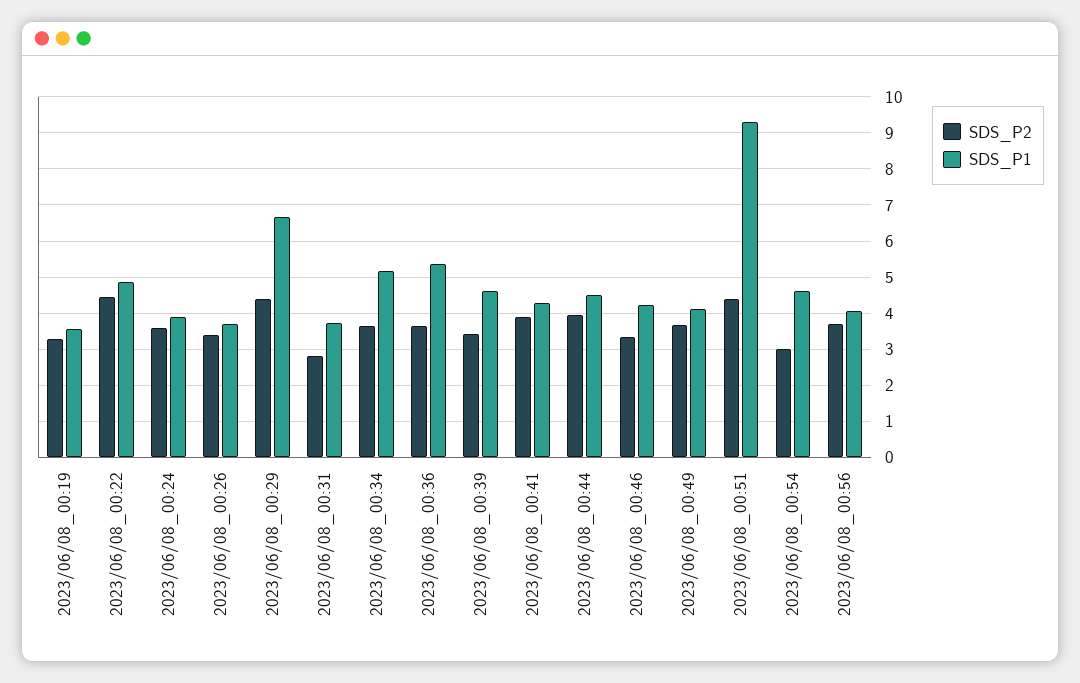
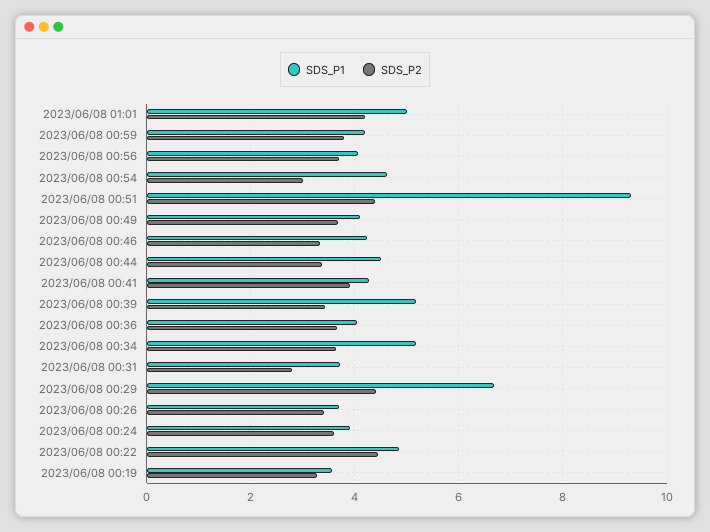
SDS_P1, 2023/06/08_00:36: 5.4 -> 4
SDS_P1, 2023/06/08_00:39: 4.6 -> 5.2
SDS_P2, 2023/06/08_00:44: 4 -> 3.4
SDS_P1, 2023/06/08 01:01: none -> 5
SDS_P2, 2023/06/08 01:01: none -> 4.2
SDS_P1, 2023/06/08 00:59: none -> 4.2
SDS_P2, 2023/06/08 00:59: none -> 3.8

